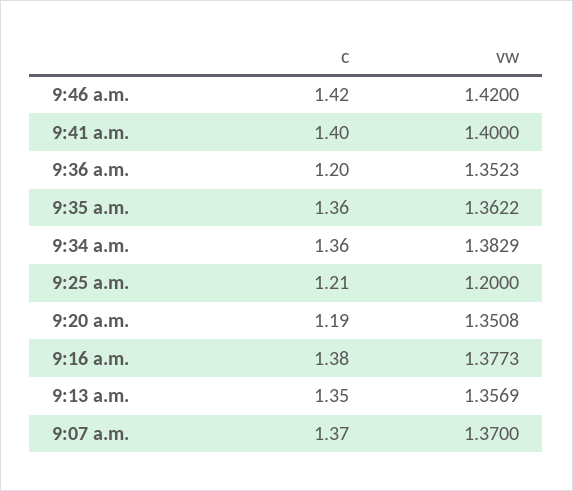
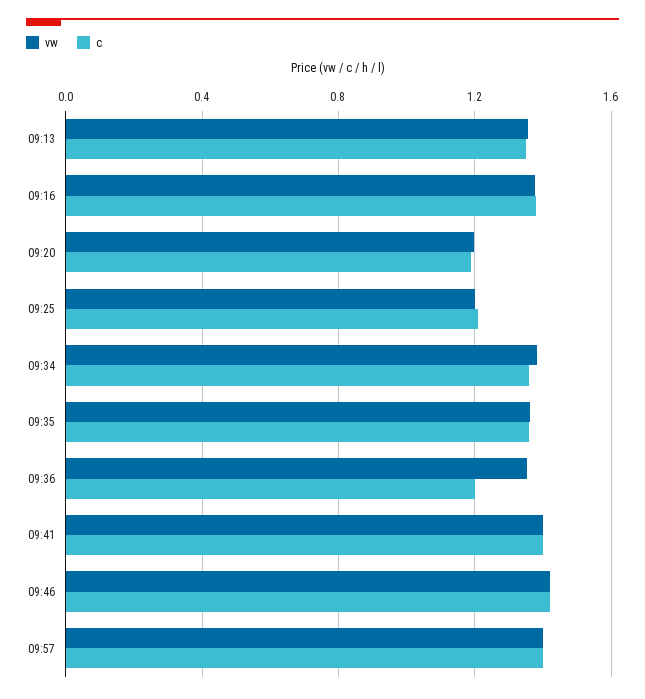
vw, 9:20 a.m.: 1.3508 -> 1.2
c, 9:07 a.m.: 1.37 -> none
vw, 9:07 a.m.: 1.37 -> none
vw, 09:57: none -> 1.4
c, 09:57: none -> 1.4

